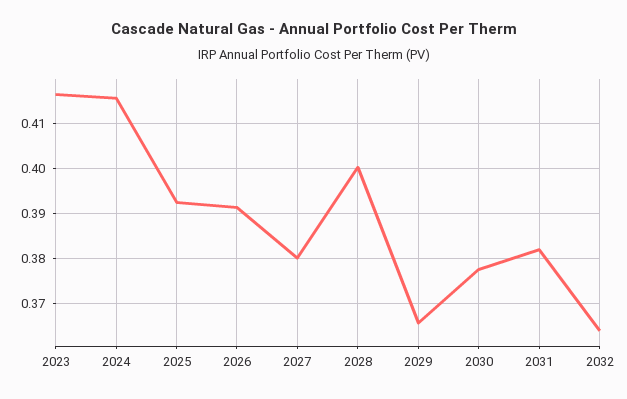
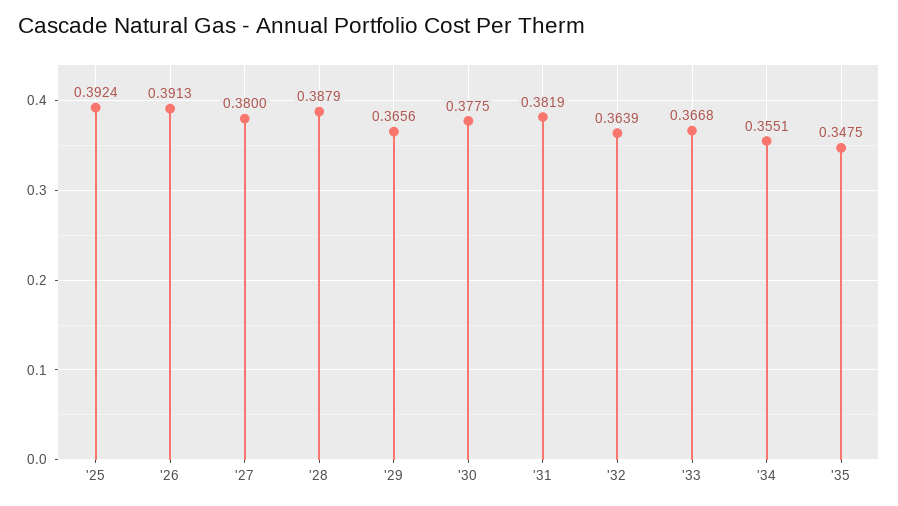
2023: 0.416 -> none
2024: 0.416 -> none
2028: 0.4 -> 0.3879
'33: none -> 0.3668
'34: none -> 0.3551
'35: none -> 0.3475

